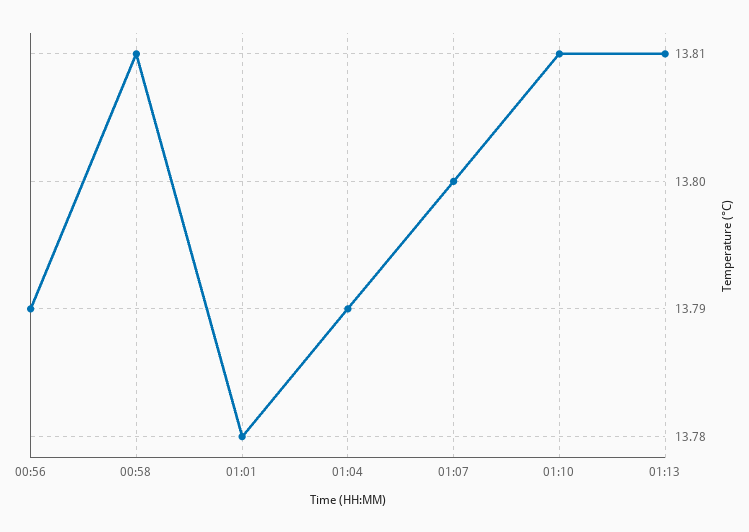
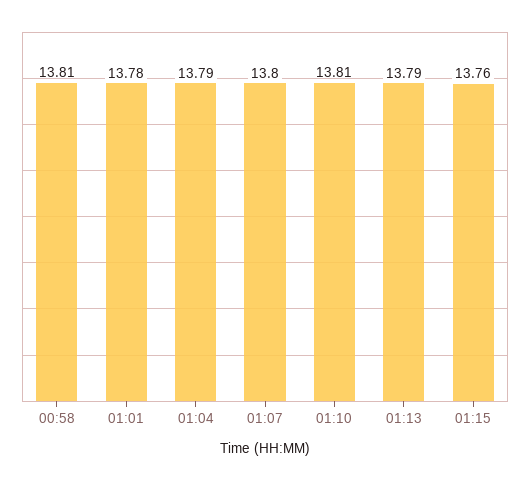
00:56: 13.79 -> none
01:13: 13.81 -> 13.79
01:15: none -> 13.76

